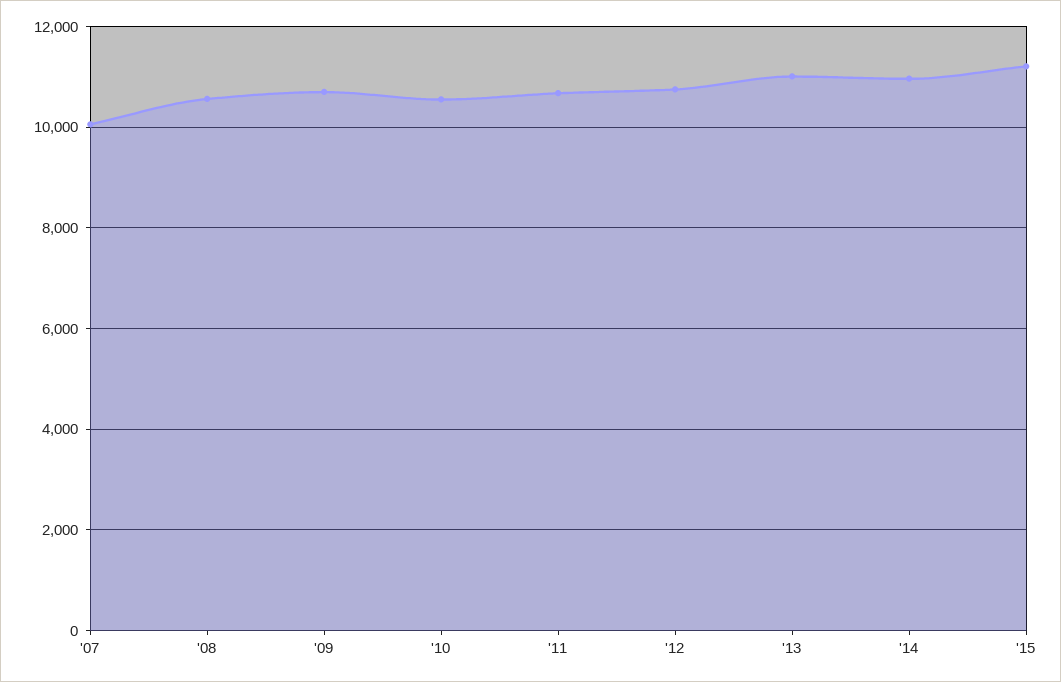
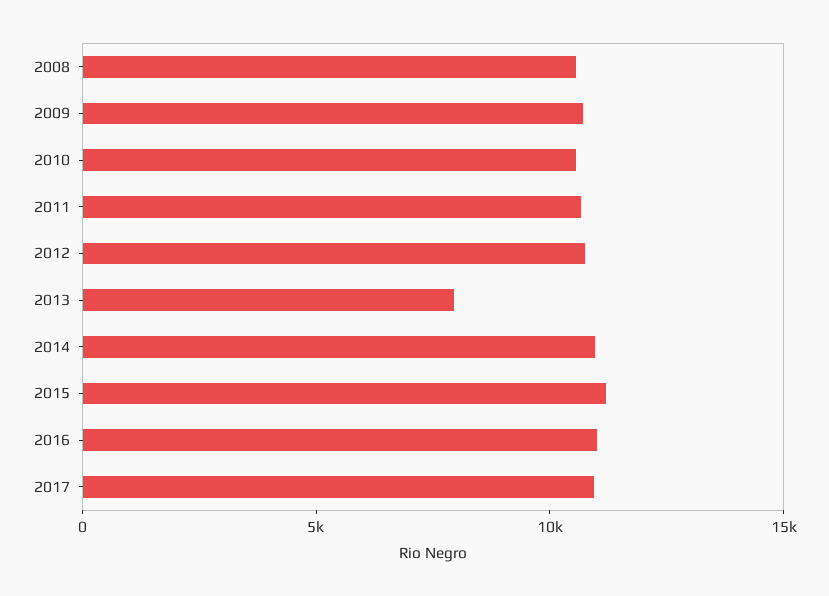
'07: 10000 -> none
'13: 11000 -> 8000
2016: none -> 11000
2017: none -> 11000

